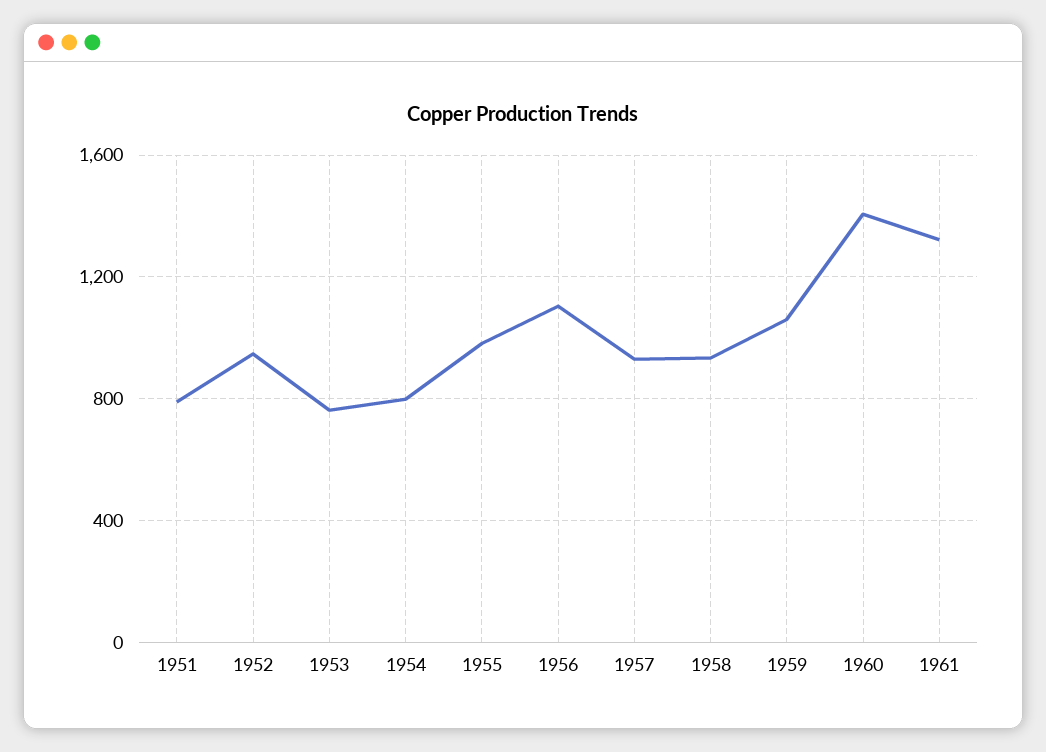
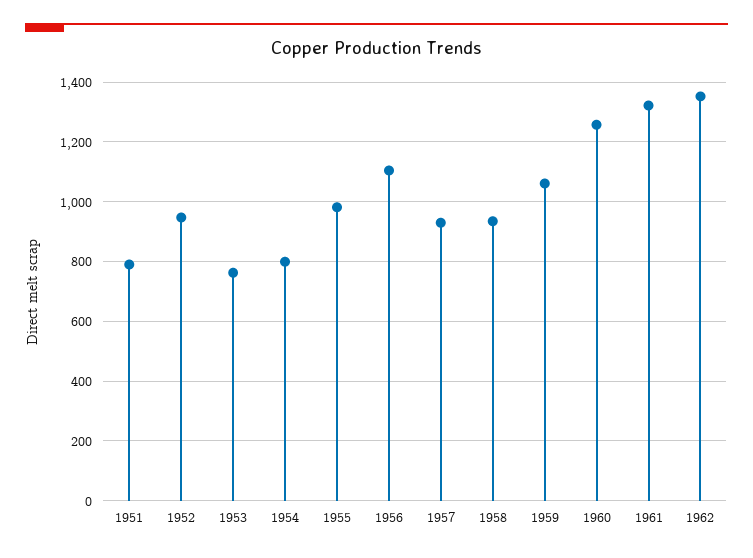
1960: 1400 -> 1250
1962: none -> 1350

